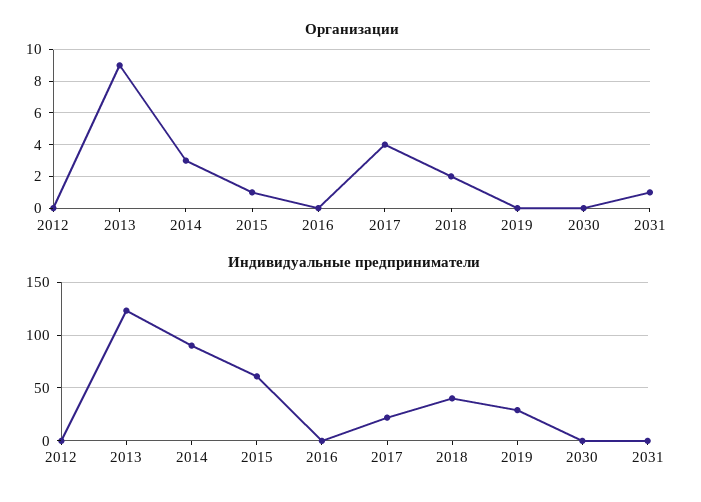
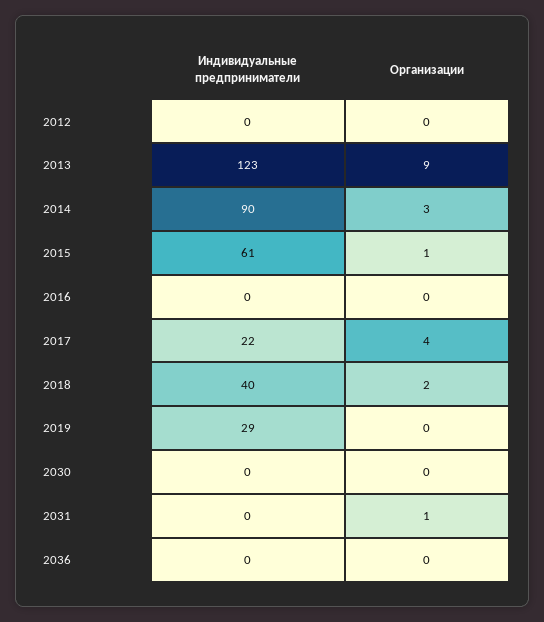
Индивидуальные предприниматели, 2036: none -> 0
Организации, 2036: none -> 0

